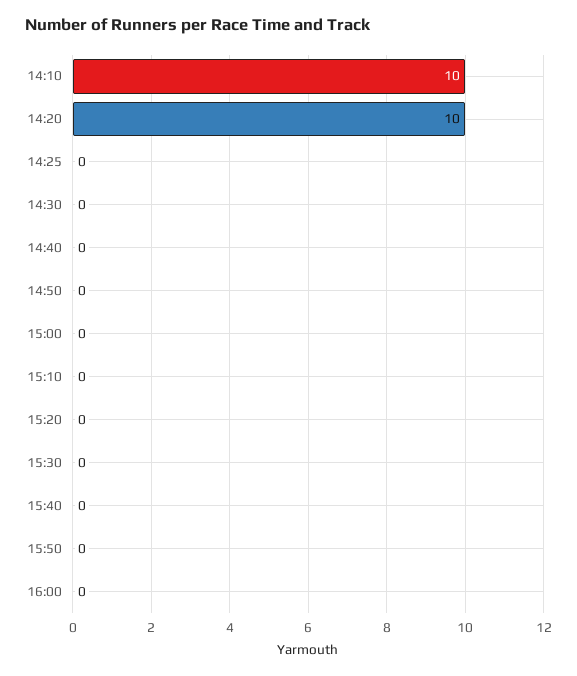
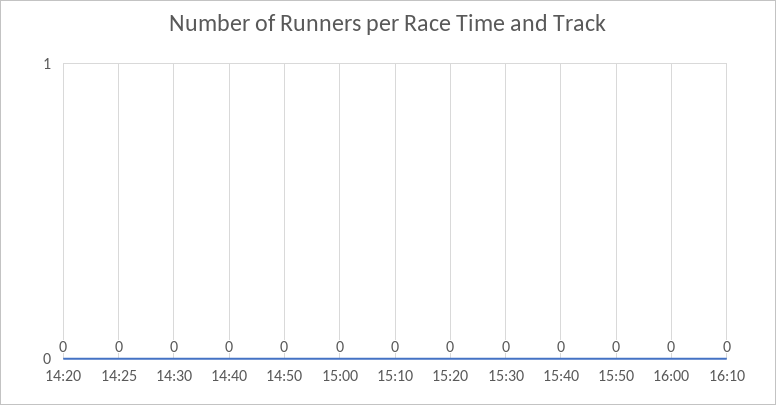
14:10: 10 -> none
14:20: 10 -> 0
16:10: none -> 0

